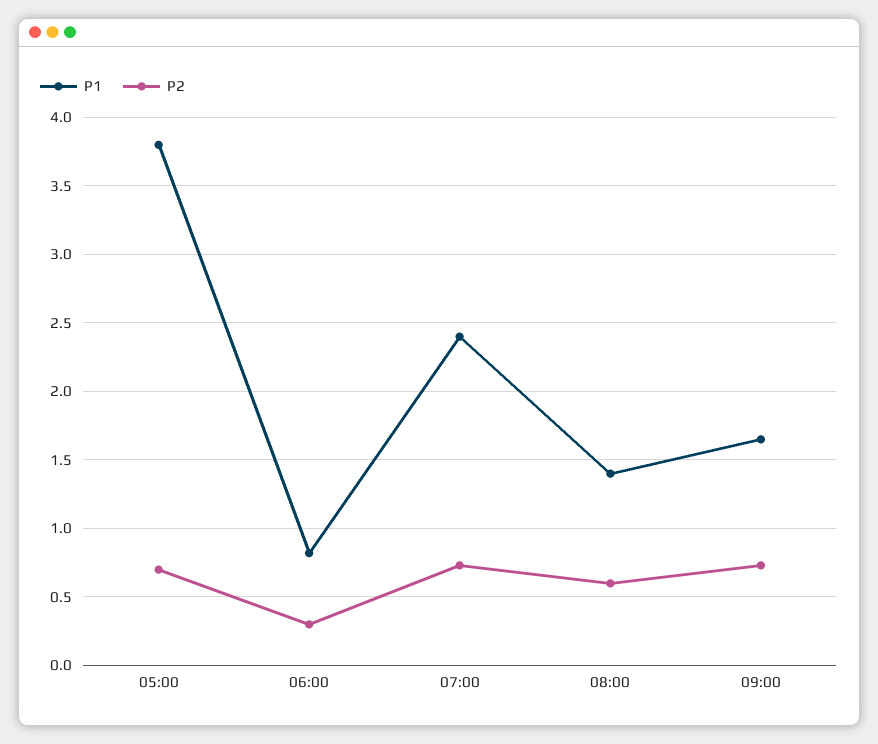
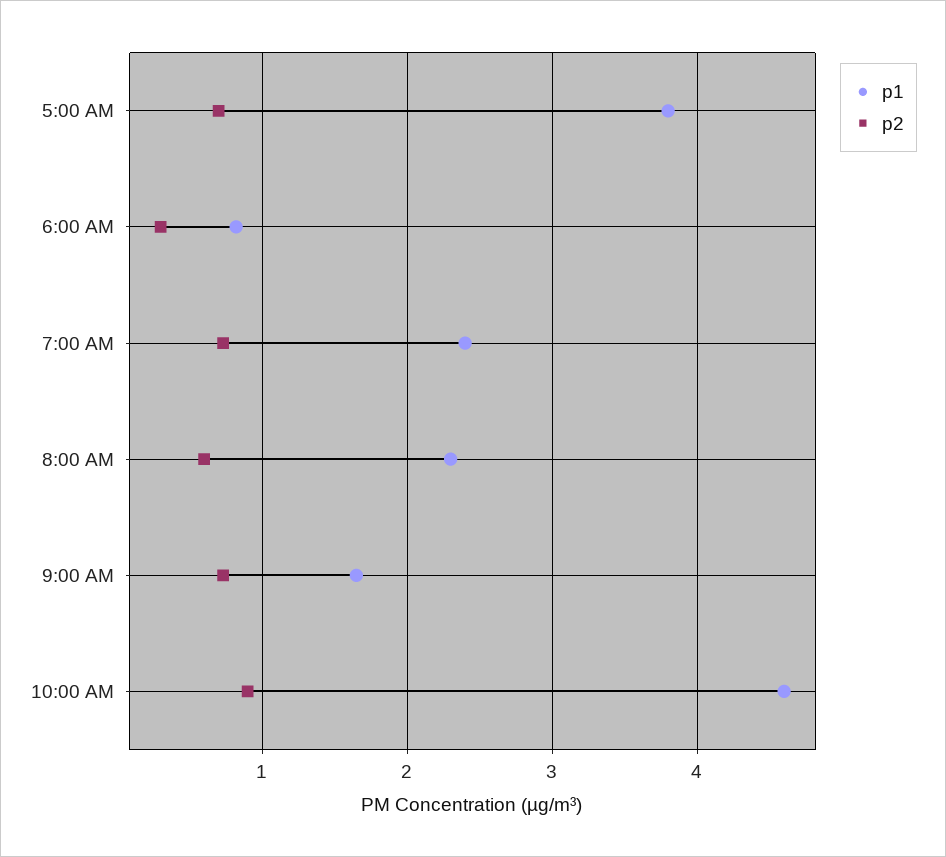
P1, 08:00: 1.4 -> 2.3
P1, 10:00 AM: none -> 4.6
P2, 10:00 AM: none -> 0.9

